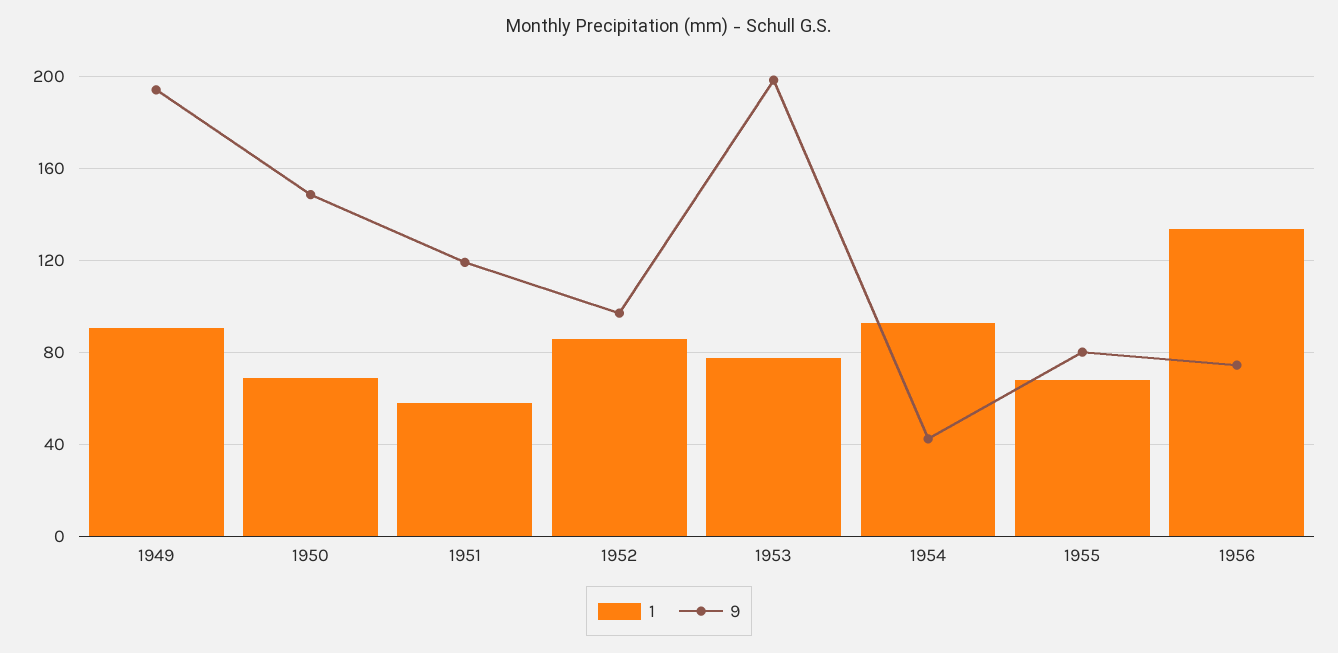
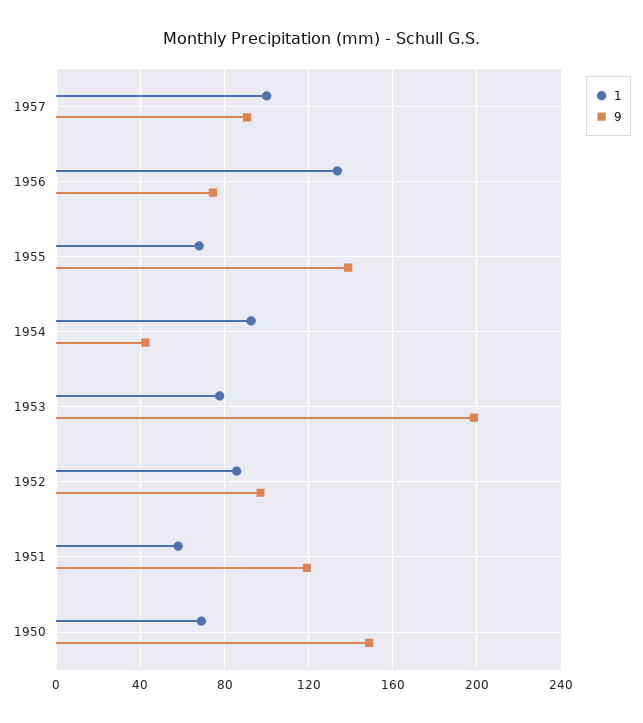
1, 1949: 90 -> none
9, 1949: 195 -> none
9, 1955: 80 -> 140
1, 1957: none -> 100
9, 1957: none -> 90

